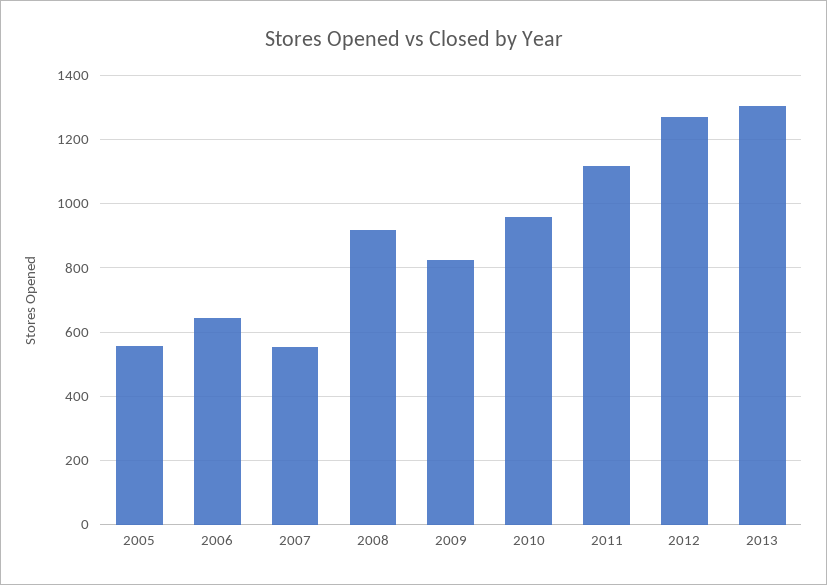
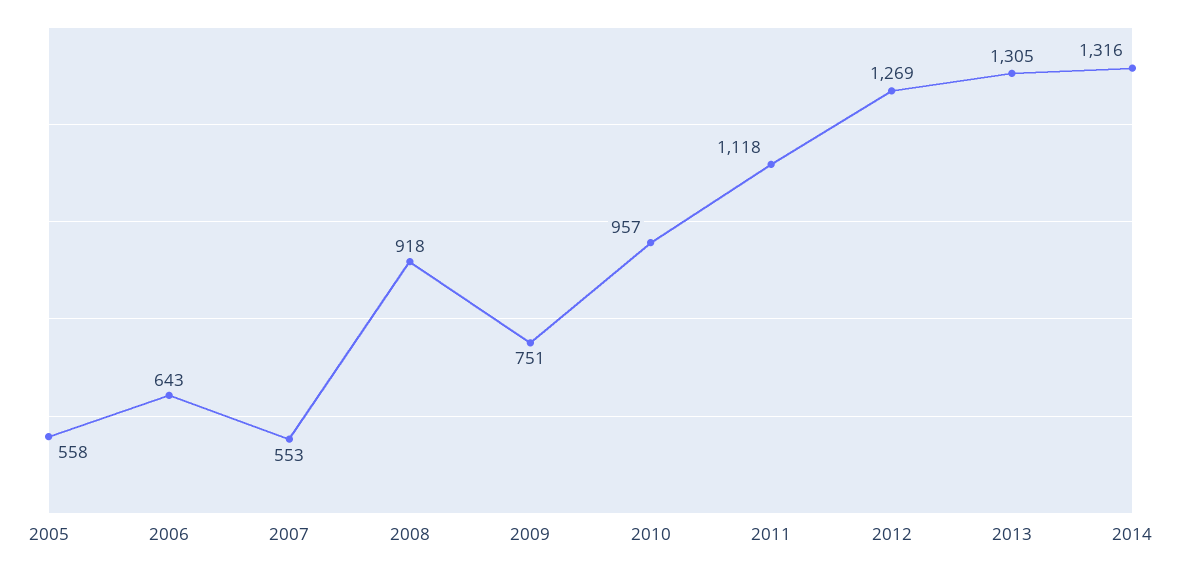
2009: 820 -> 751
2014: none -> 1316

